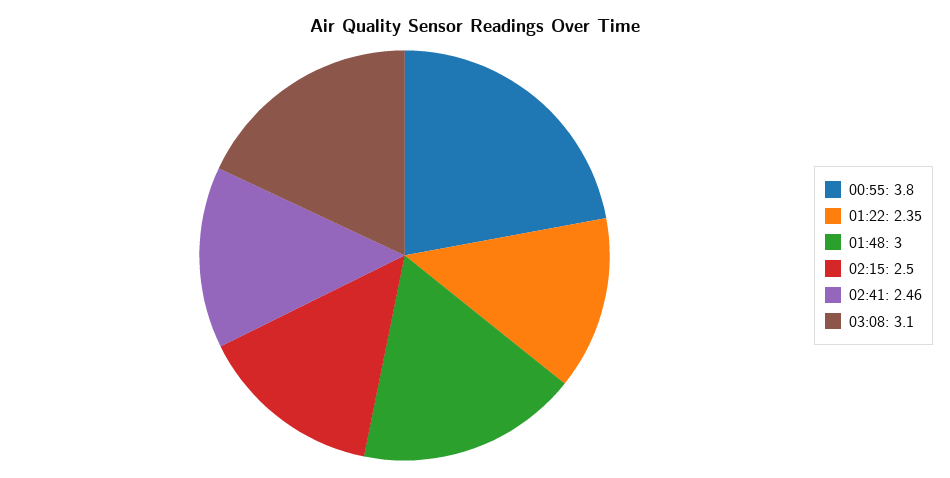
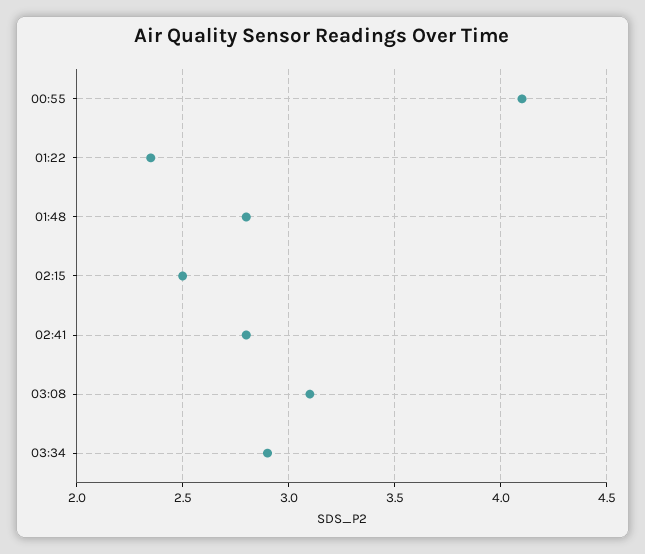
00:55: 3.8 -> 4.1
01:48: 3 -> 2.8
02:41: 2.46 -> 2.8
03:34: none -> 2.9

